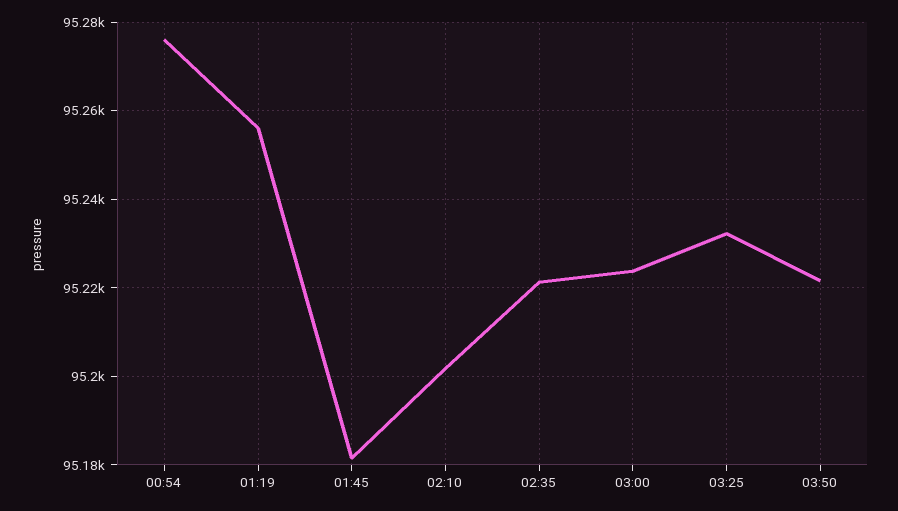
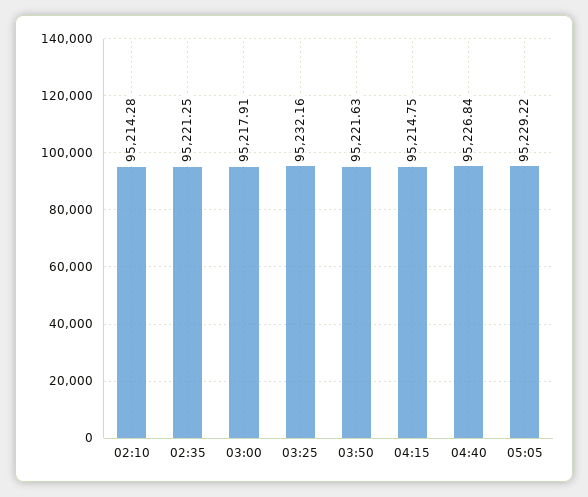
00:54: 95276 -> none
01:19: 95256 -> none
01:45: 95182 -> none
02:10: 95202 -> 95214.28
03:00: 95224 -> 95217.91
04:15: none -> 95214.75
04:40: none -> 95226.84
05:05: none -> 95229.22

